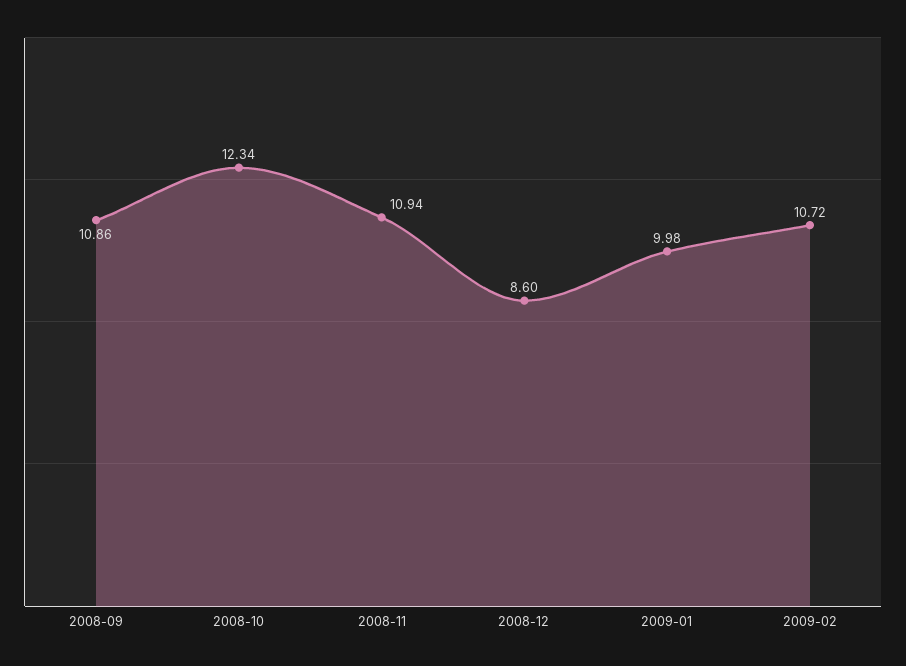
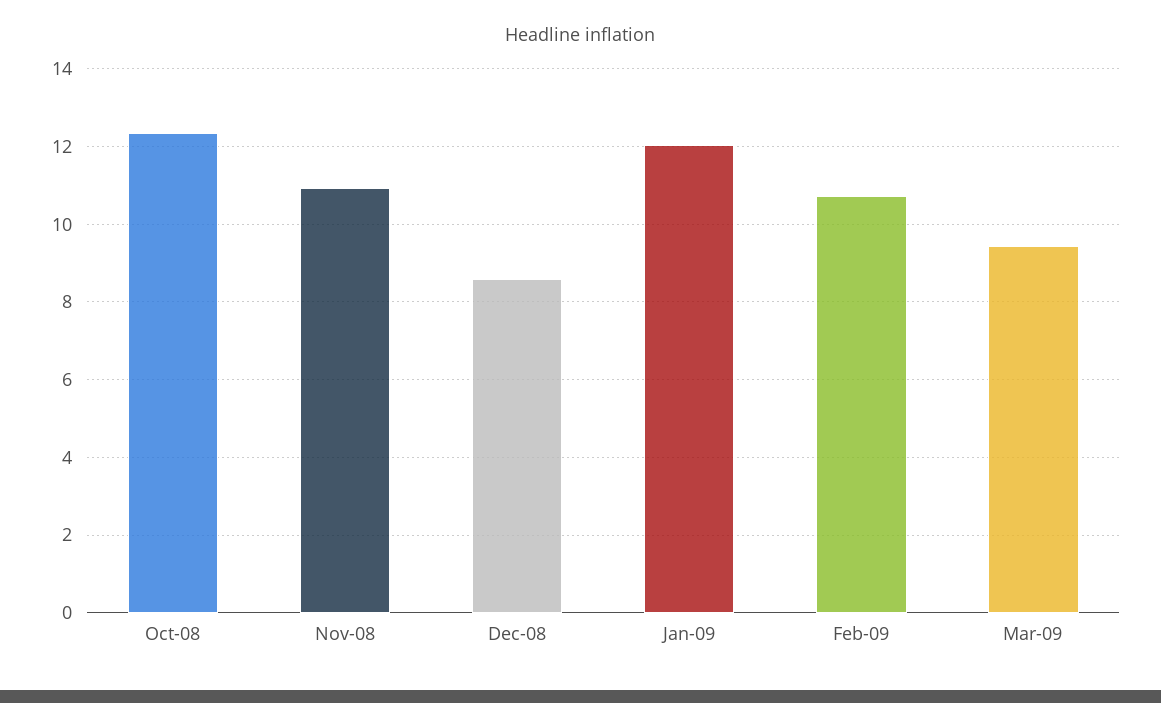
2008-09: 10.86 -> none
2009-01: 9.98 -> 12
Mar-09: none -> 9.4

